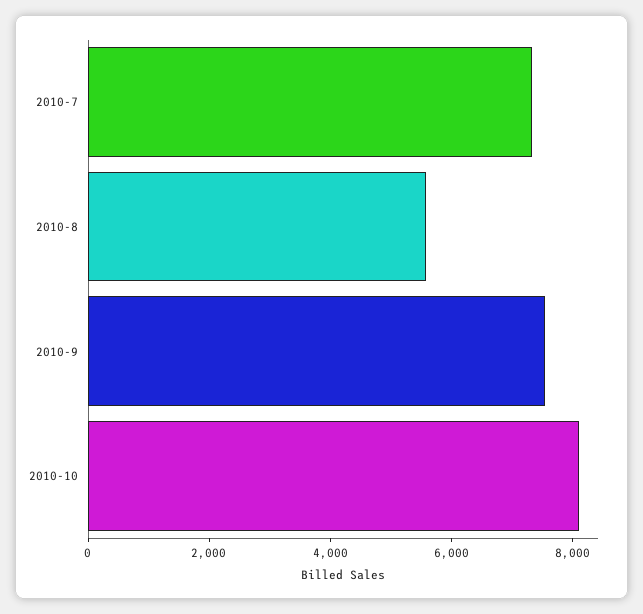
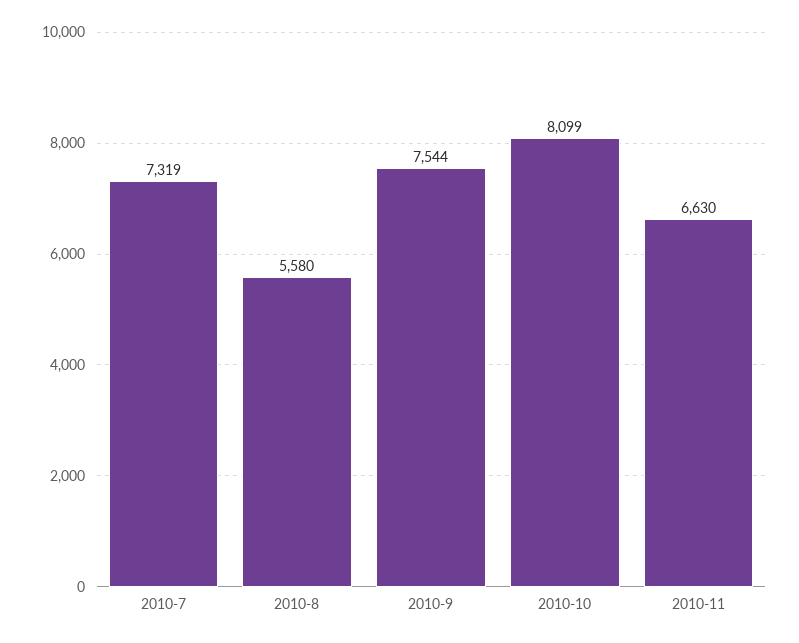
2010-11: none -> 6630

